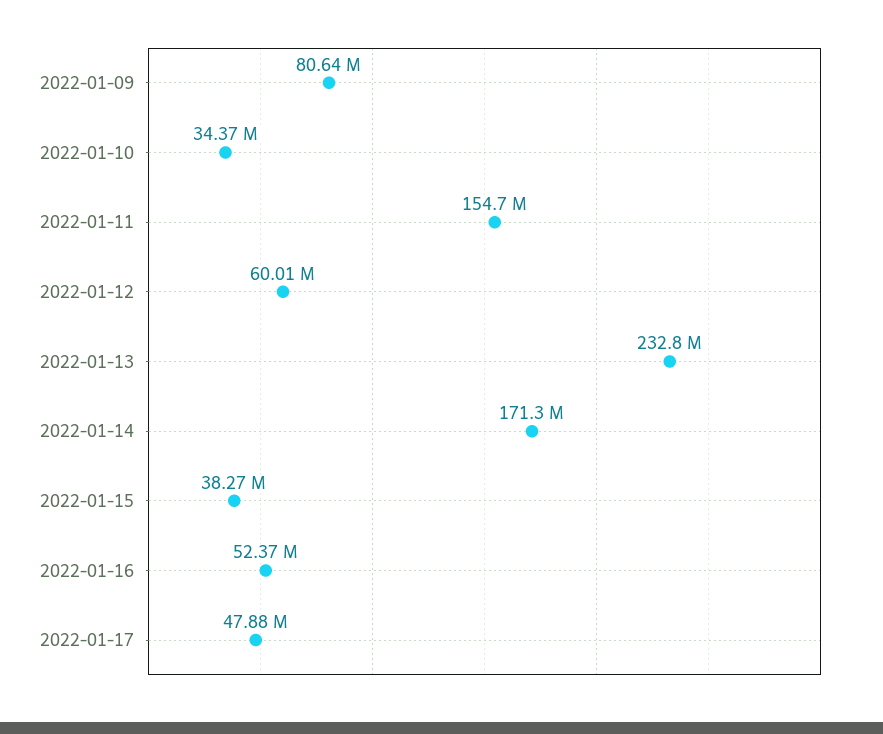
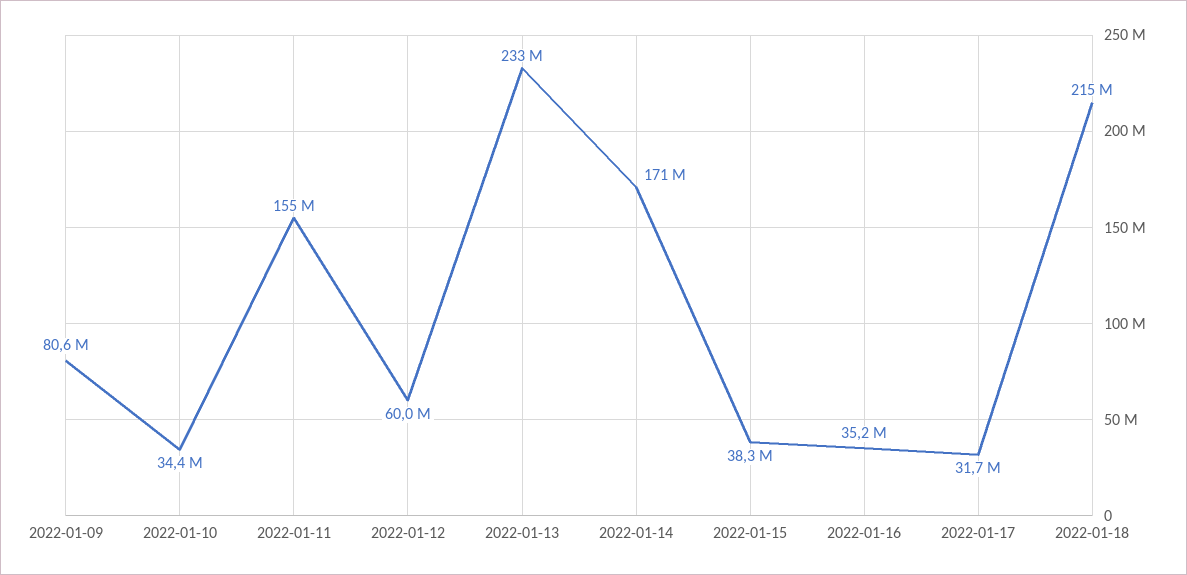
2022-01-16: 52370000 -> 35200000
2022-01-17: 47880000 -> 31700000
2022-01-18: none -> 215000000

